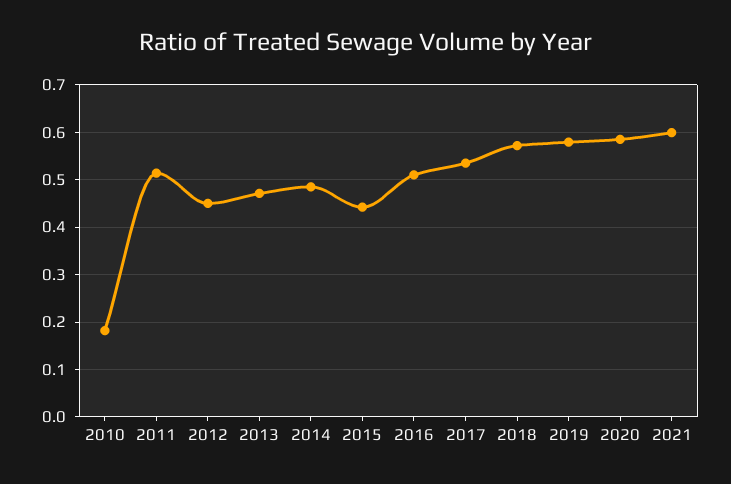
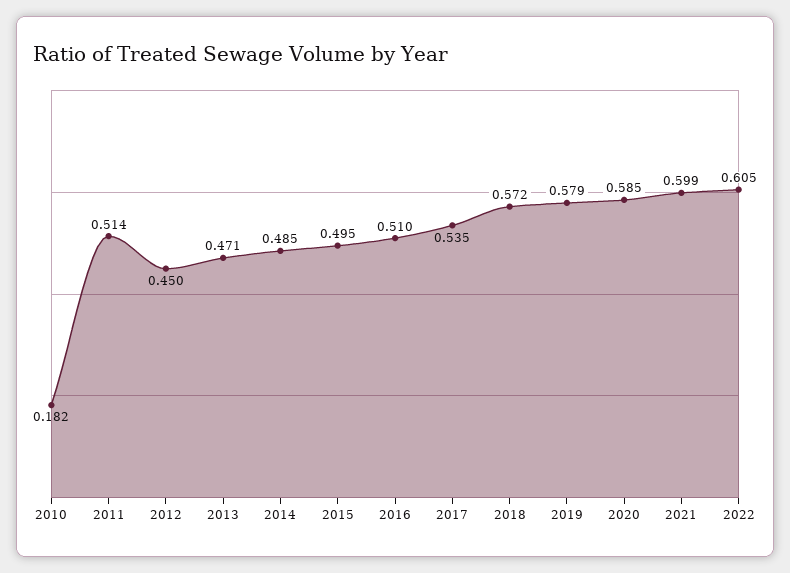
2015: 0.44 -> 0.495
2022: none -> 0.605

